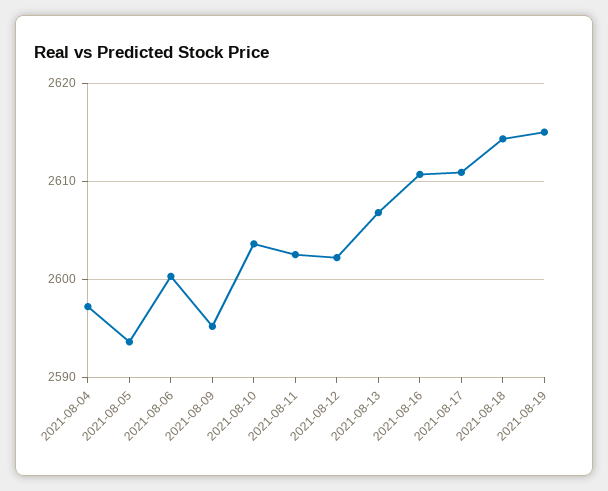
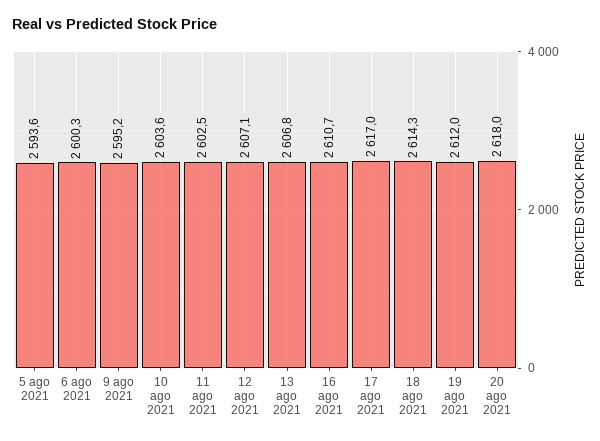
2021-08-04: 2597 -> none
2021-08-12: 2602 -> 2607.1
2021-08-17: 2611 -> 2617
2021-08-19: 2615 -> 2612
20 ago 2021: none -> 2618

